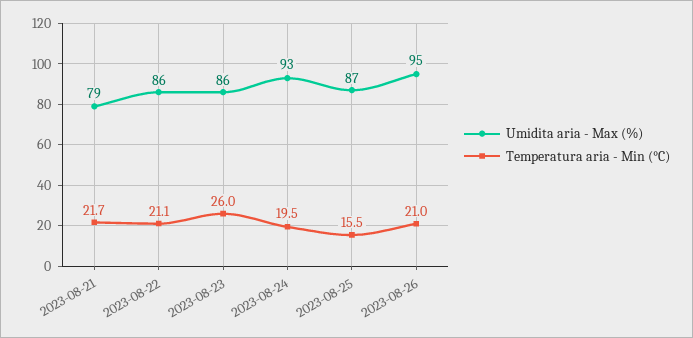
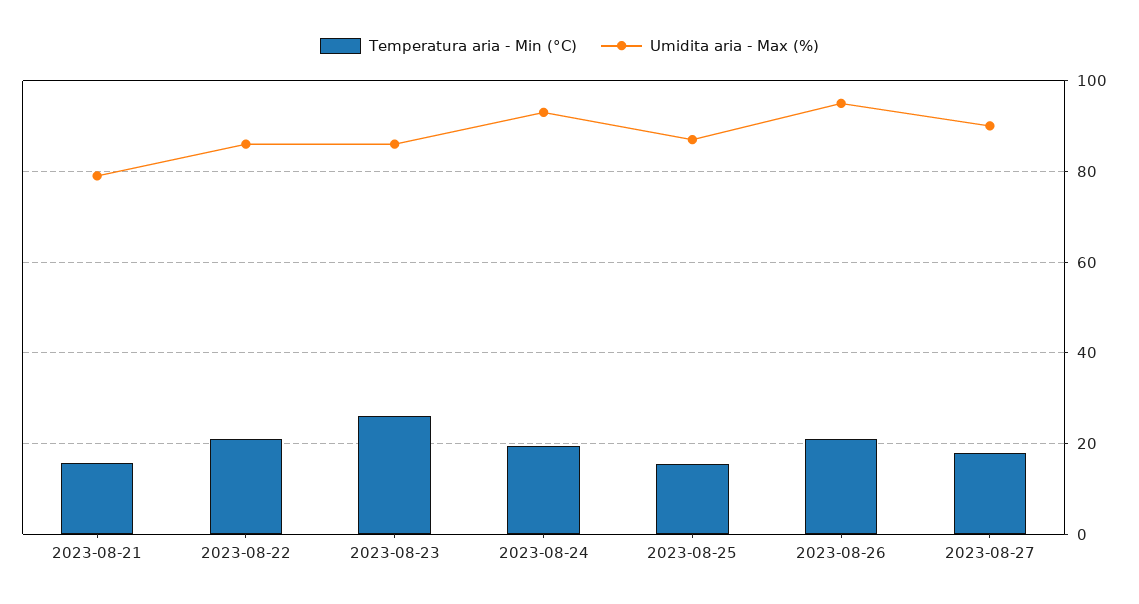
Temperatura aria - Min (°C), 2023-08-21: 21.7 -> 16
Temperatura aria - Min (°C), 2023-08-27: none -> 18
Umidita aria - Max (%), 2023-08-27: none -> 90

